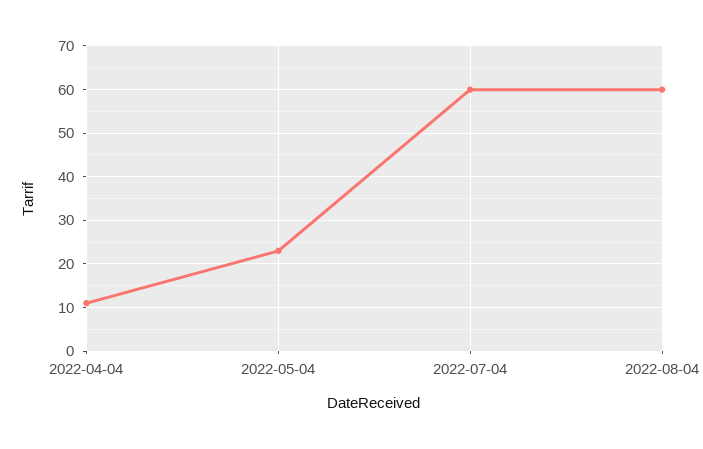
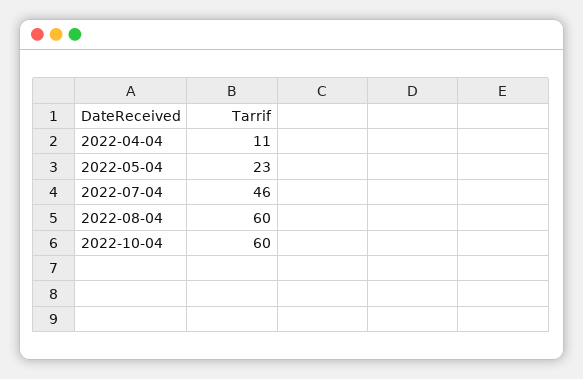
2022-07-04: 60 -> 46
2022-10-04: none -> 60

